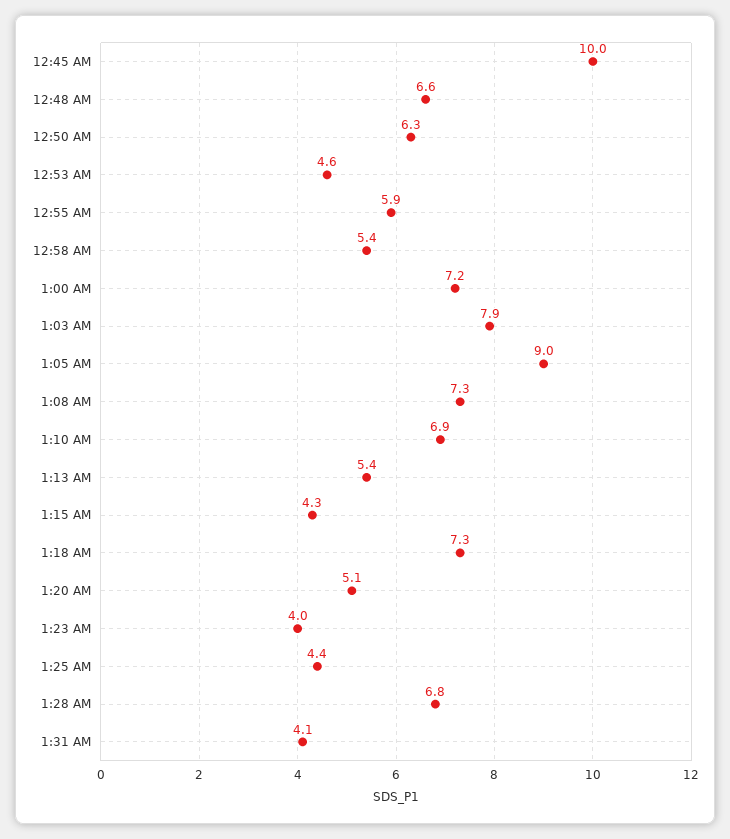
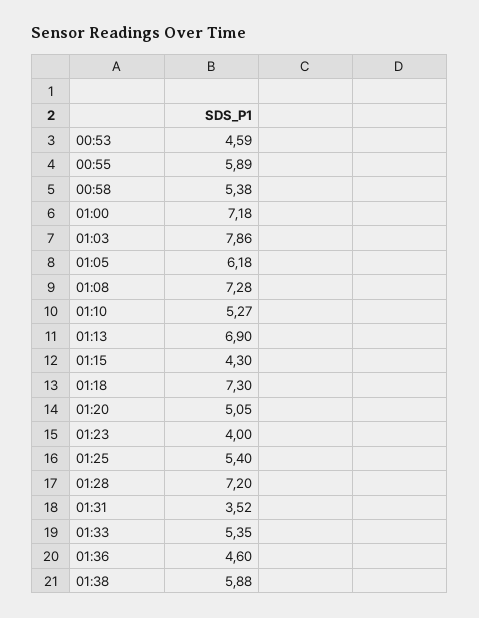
12:45 AM: 10 -> none
12:48 AM: 6.6 -> none
12:50 AM: 6.3 -> none
1:05 AM: 9 -> 6.18
1:10 AM: 6.9 -> 5.27
1:13 AM: 5.4 -> 6.9
1:25 AM: 4.4 -> 5.4
1:28 AM: 6.8 -> 7.2
1:31 AM: 4.1 -> 3.52
01:33: none -> 5.35
01:36: none -> 4.6
01:38: none -> 5.88

